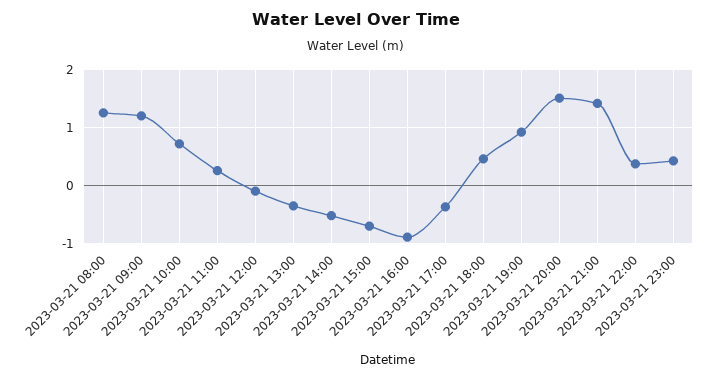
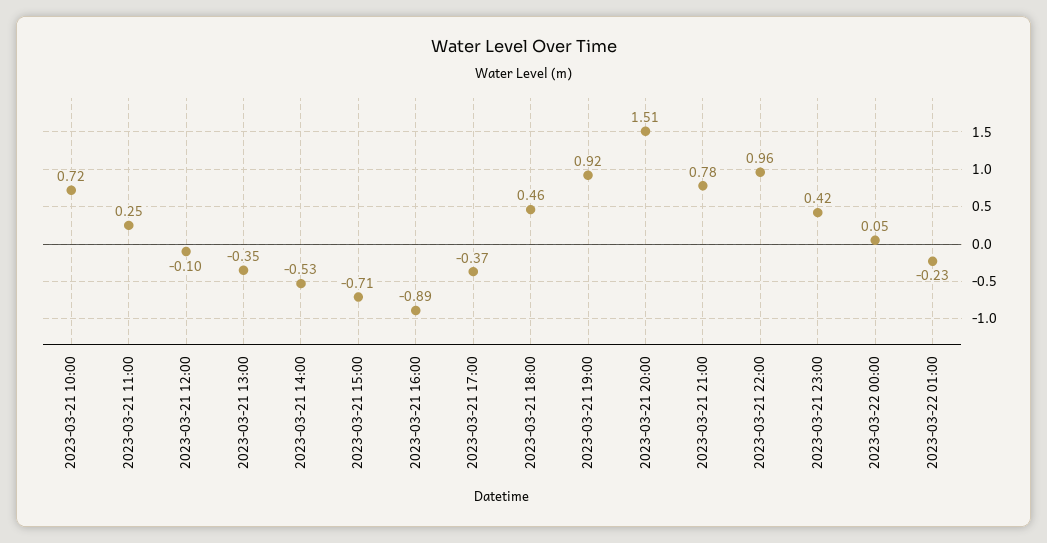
2023-03-21 08:00: 1.2 -> none
2023-03-21 09:00: 1.2 -> none
2023-03-21 21:00: 1.4 -> 0.78
2023-03-21 22:00: 0.4 -> 0.96
2023-03-22 00:00: none -> 0.05
2023-03-22 01:00: none -> -0.23

